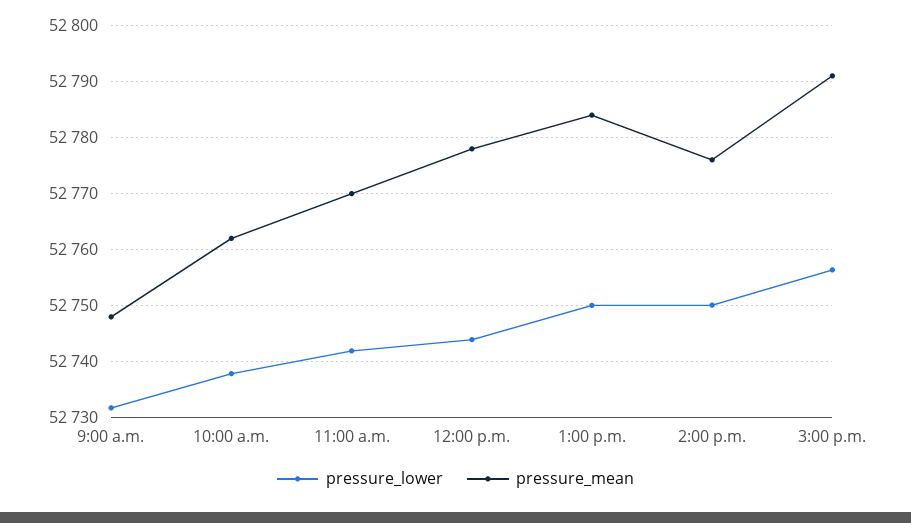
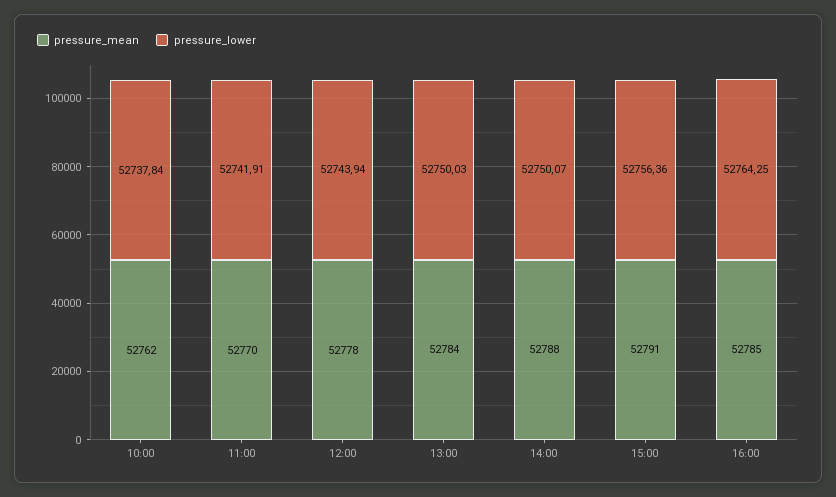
pressure_lower, 9:00 a.m.: 52732 -> none
pressure_mean, 9:00 a.m.: 52748 -> none
pressure_mean, 2:00 p.m.: 52776 -> 52788
pressure_mean, 16:00: none -> 52785
pressure_lower, 16:00: none -> 52764.25

